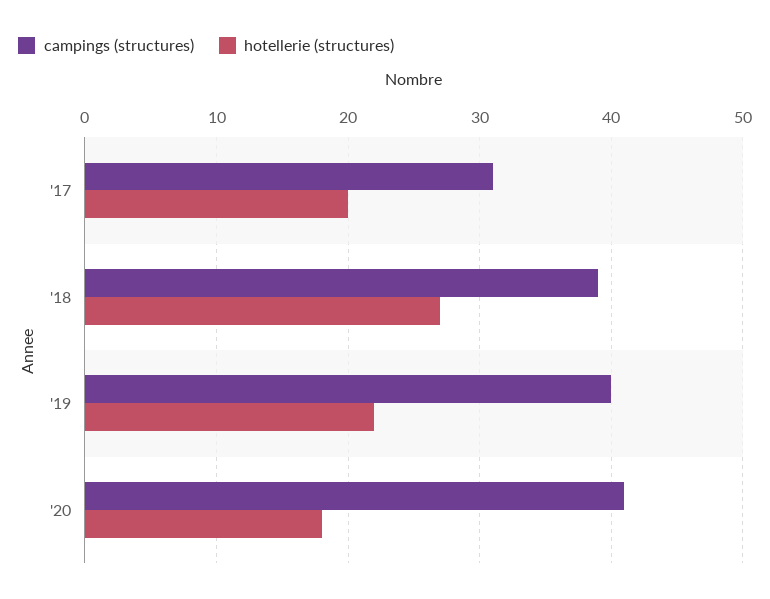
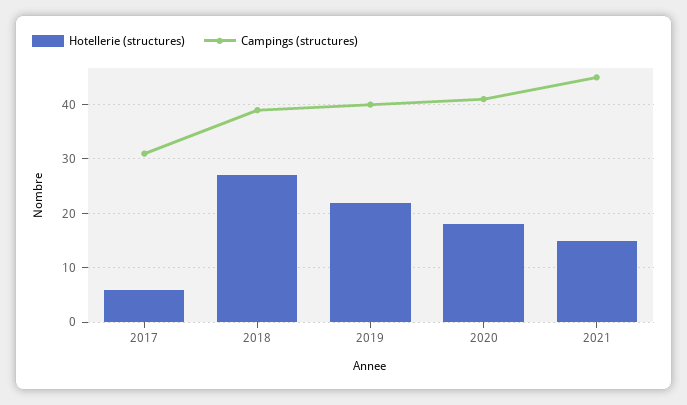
hotellerie (structures), '17: 20 -> 5
hotellerie (structures), 2021: none -> 15
campings (structures), 2021: none -> 45

